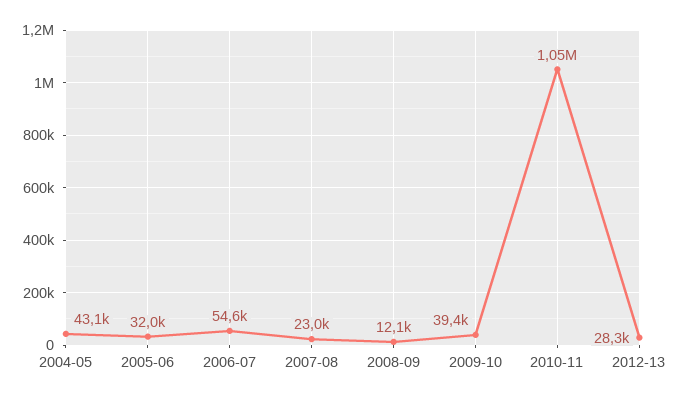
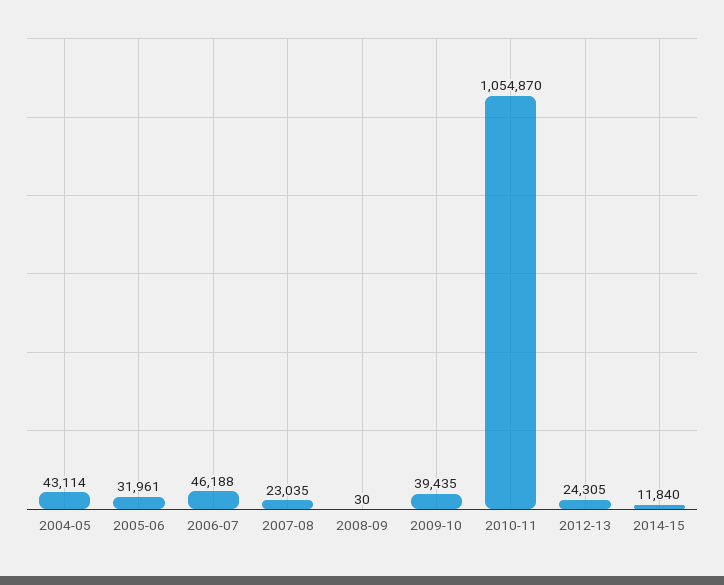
2006-07: 54600 -> 46188
2008-09: 12100 -> 30
2012-13: 28300 -> 24305
2014-15: none -> 11840

